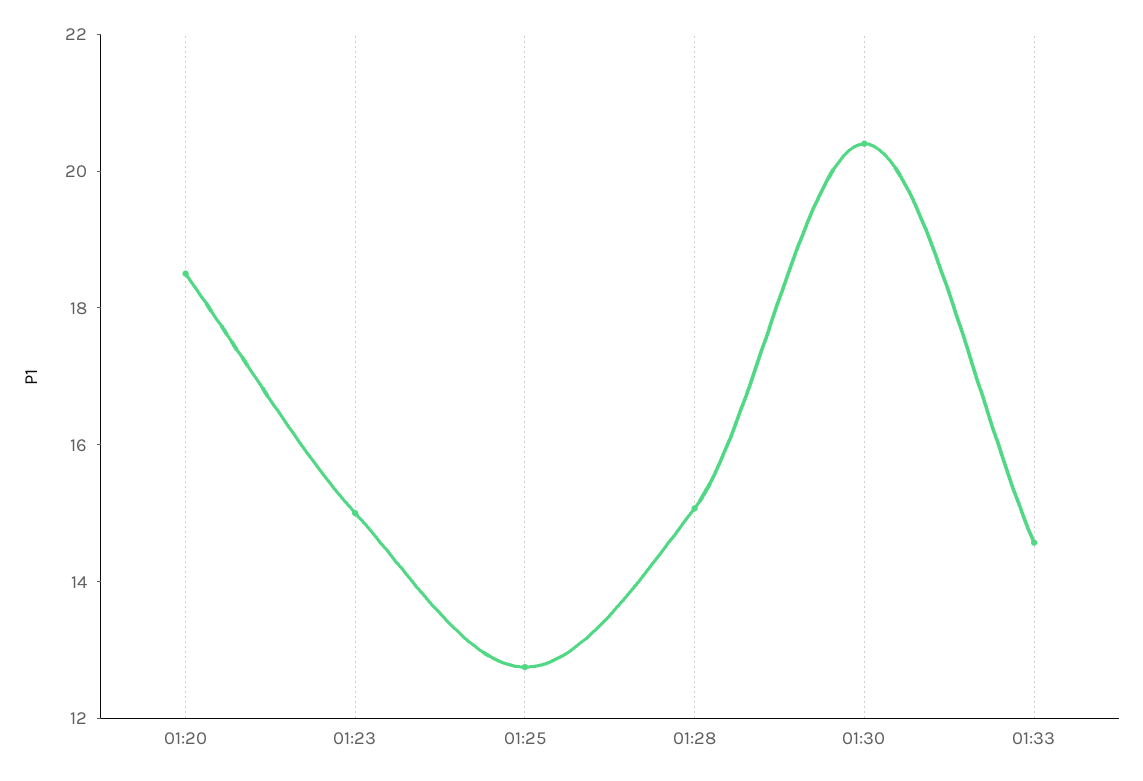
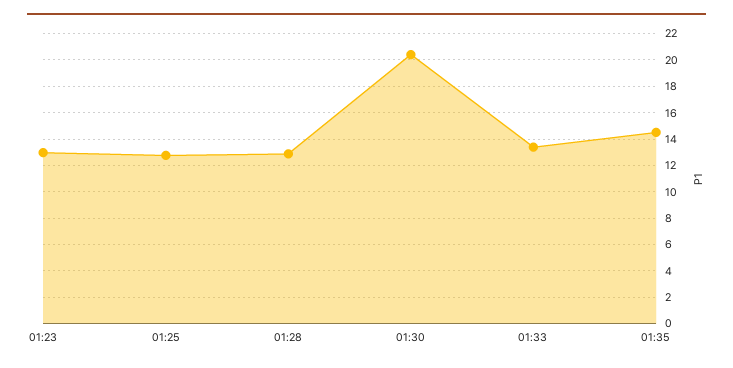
01:20: 18.5 -> none
01:23: 15 -> 13
01:28: 15 -> 13
01:33: 14.5 -> 13.5
01:35: none -> 14.5

